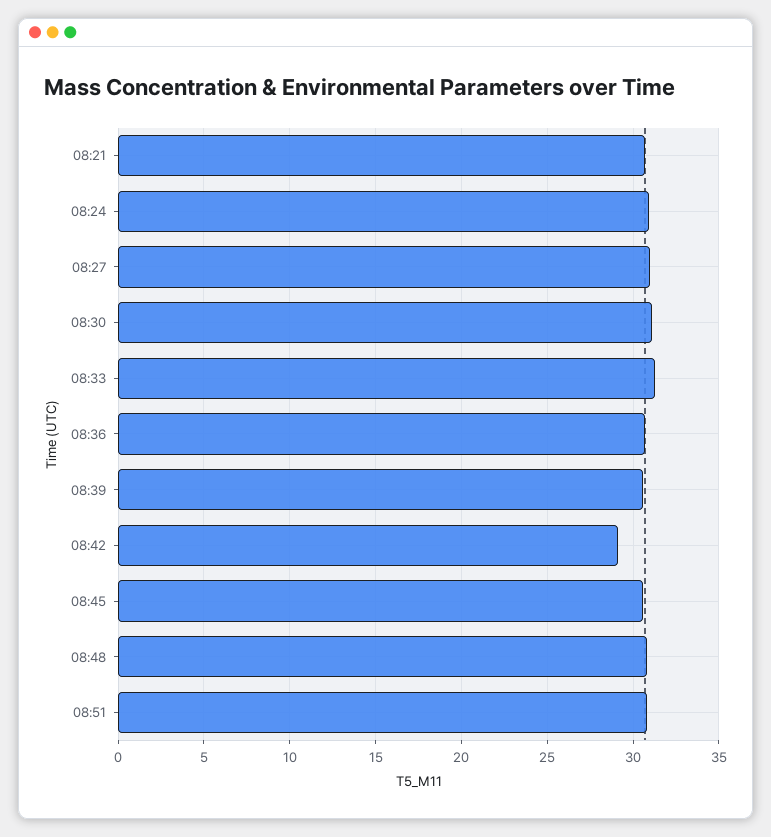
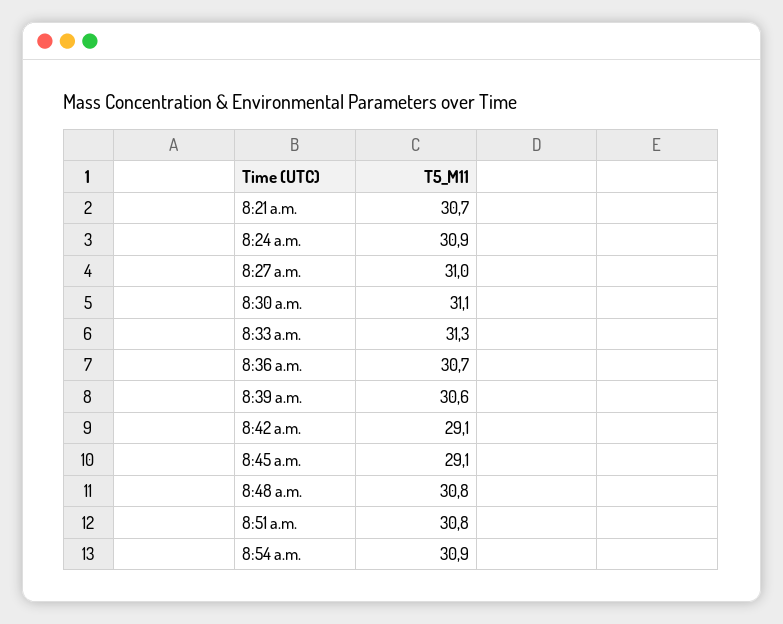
08:45: 30.5 -> 29.1
8:54 a.m.: none -> 30.9

